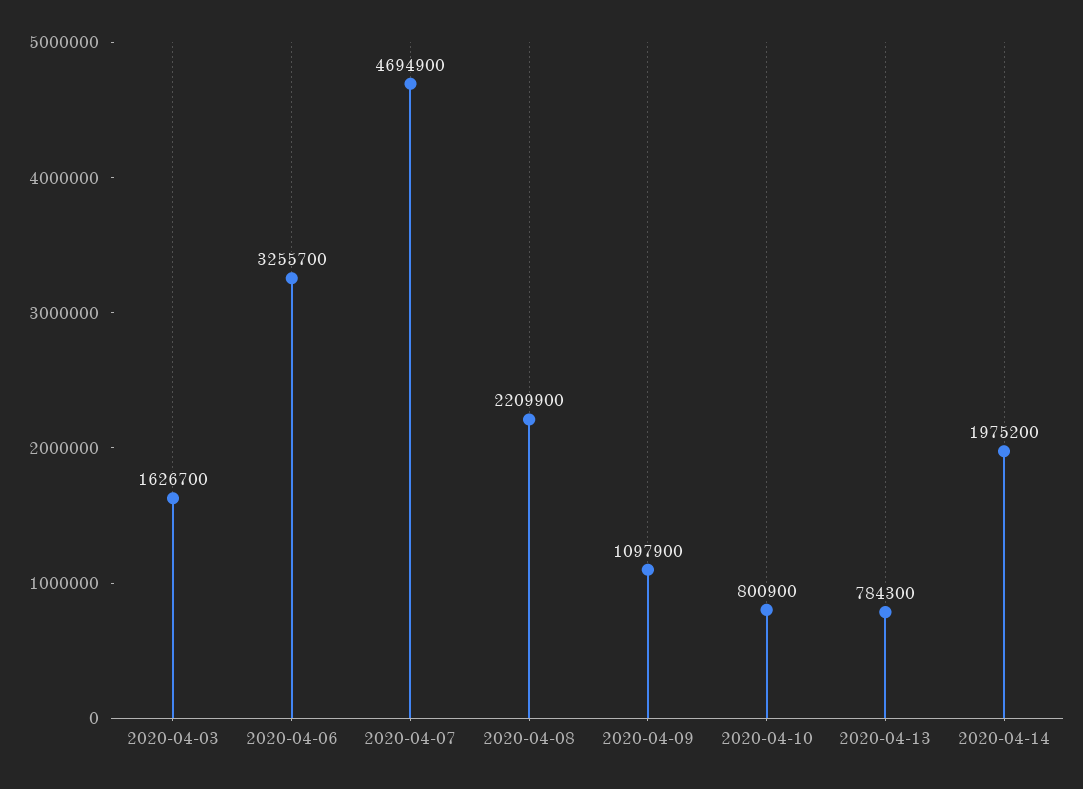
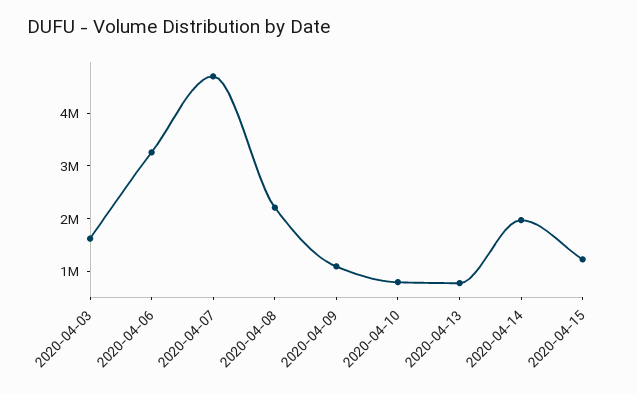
2020-04-15: none -> 1200000

